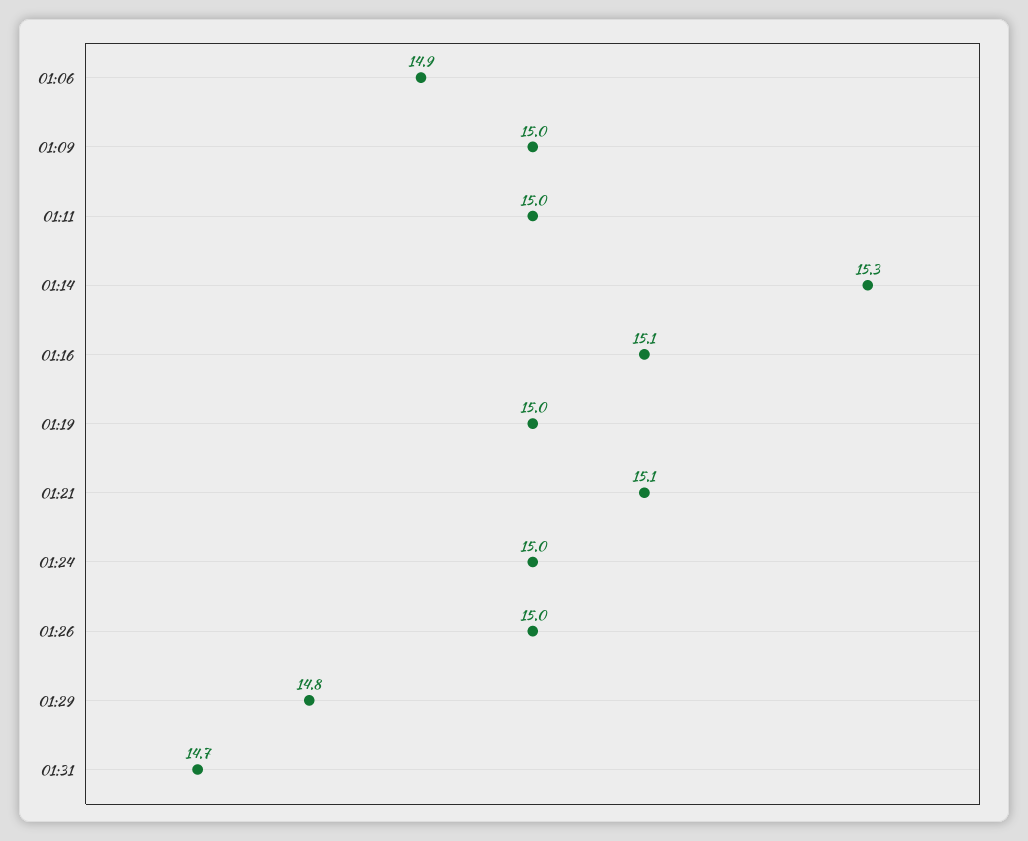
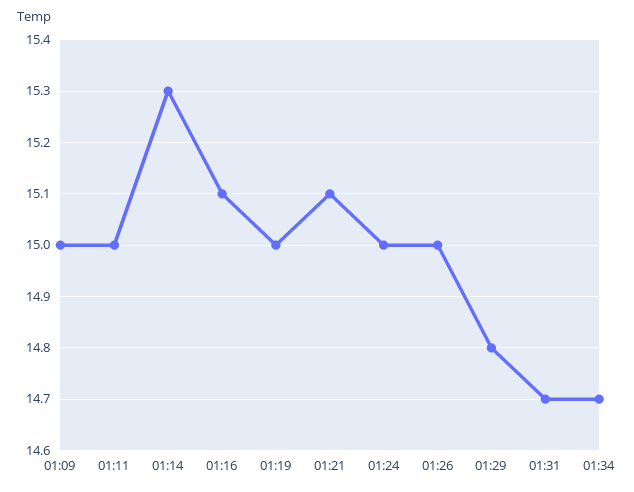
01:06: 14.9 -> none
01:34: none -> 14.7

